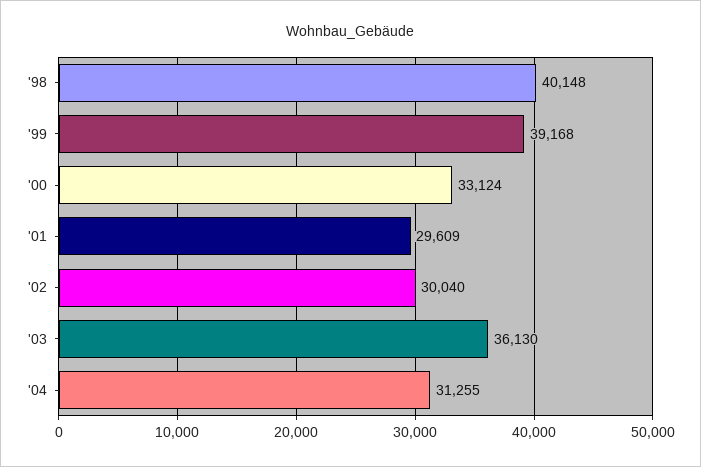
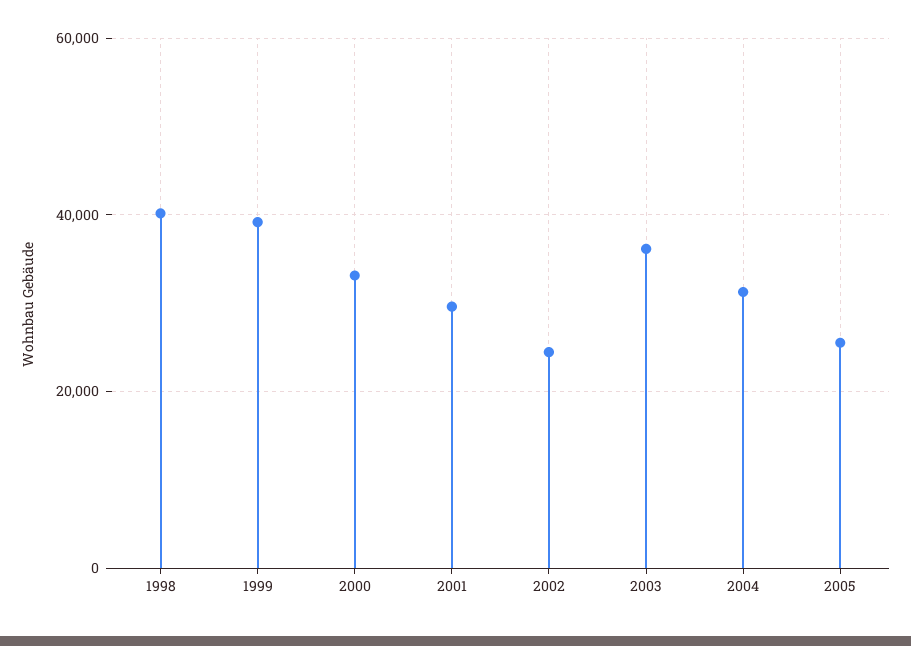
'02: 30040 -> 24000
2005: none -> 26000

